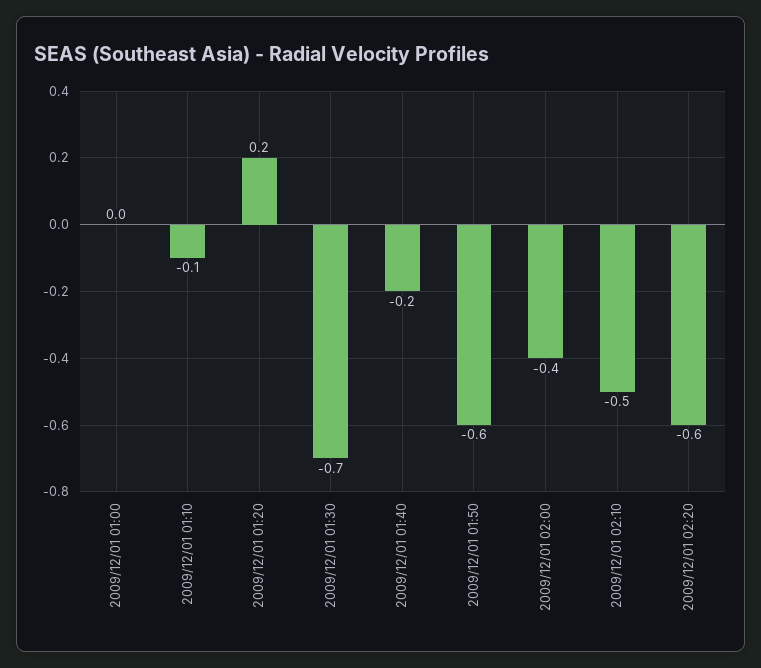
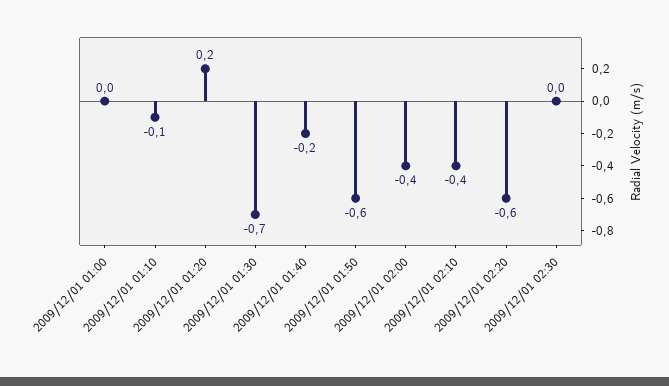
2009/12/01 02:10: -0.5 -> -0.4
2009/12/01 02:30: none -> 0

